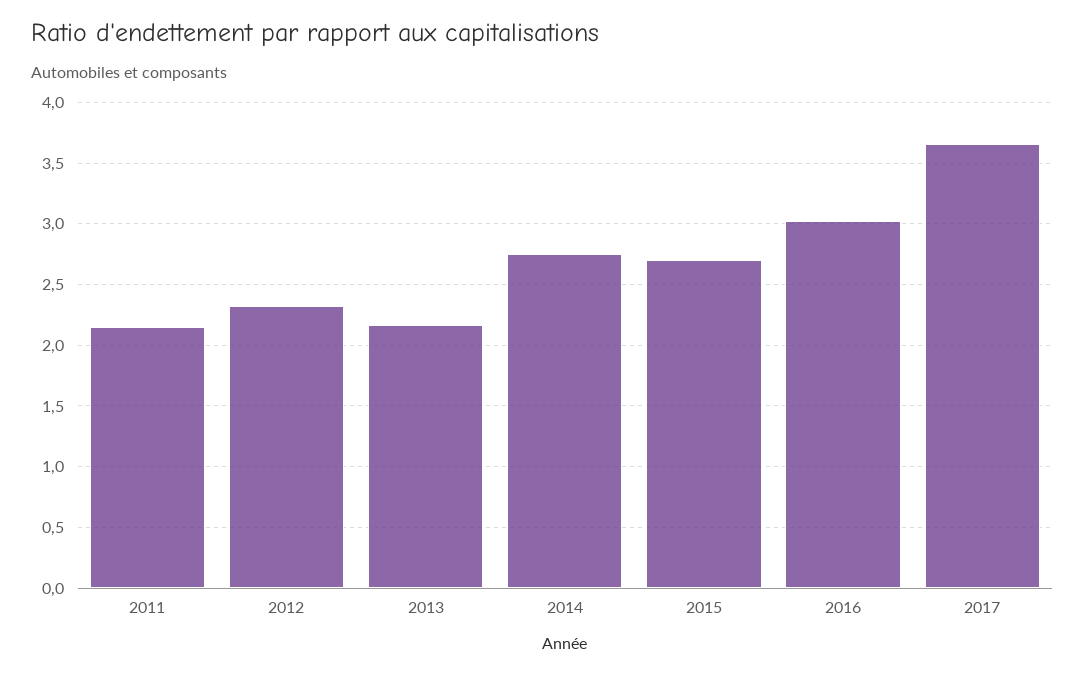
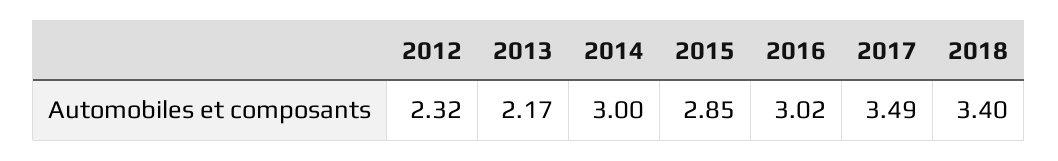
2011: 2.15 -> none
2014: 2.75 -> 3
2015: 2.7 -> 2.85
2017: 3.65 -> 3.49
2018: none -> 3.4

